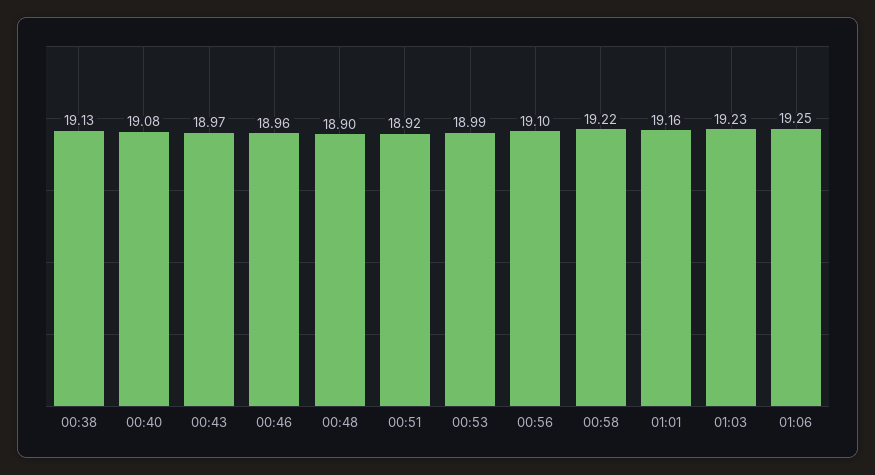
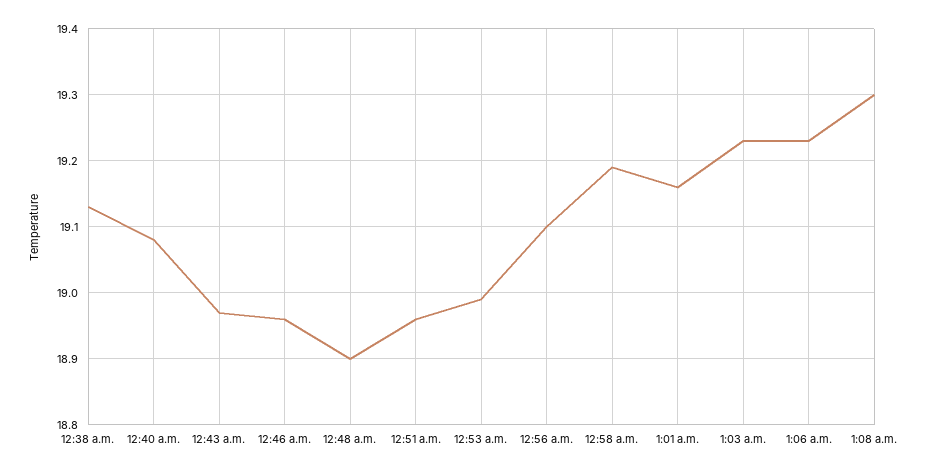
00:51: 18.92 -> 18.96
00:58: 19.22 -> 19.19
01:06: 19.25 -> 19.23
1:08 a.m.: none -> 19.3

